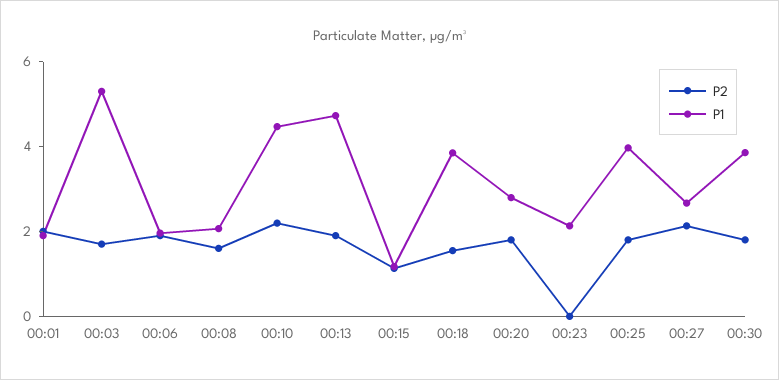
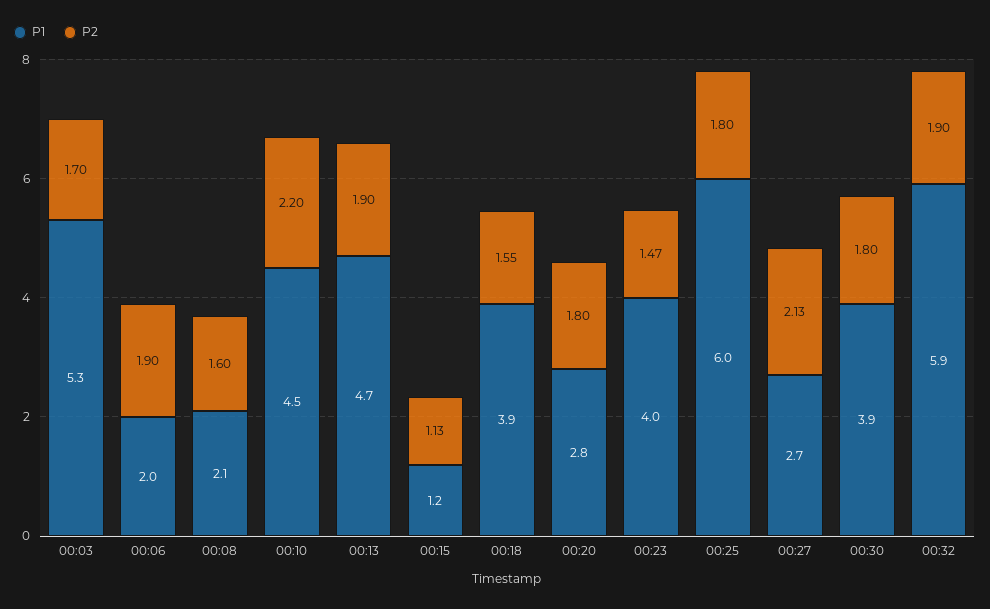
P2, 00:01: 2 -> none
P1, 00:01: 2 -> none
P2, 00:23: 0 -> 1.47
P1, 00:23: 2 -> 4
P1, 00:25: 4 -> 6
P1, 00:32: none -> 5.9
P2, 00:32: none -> 1.9

